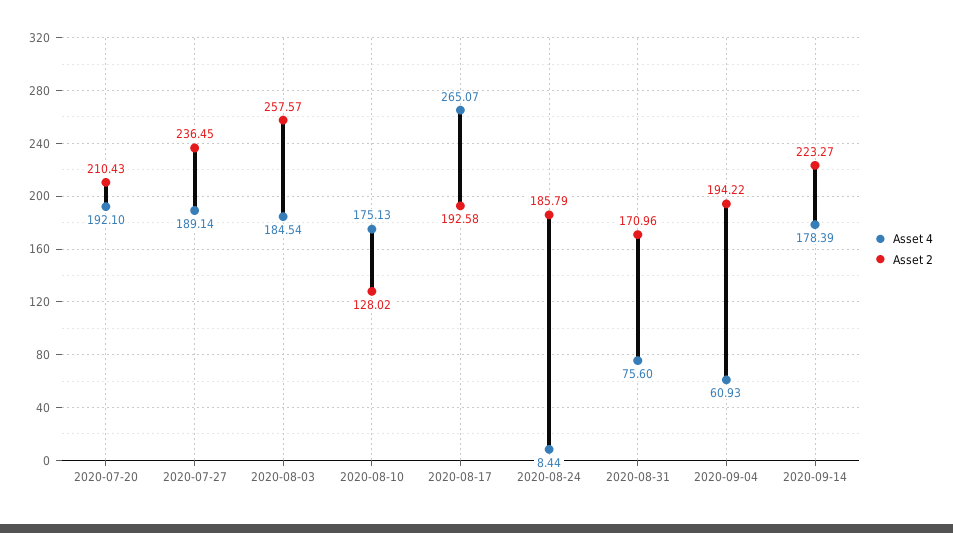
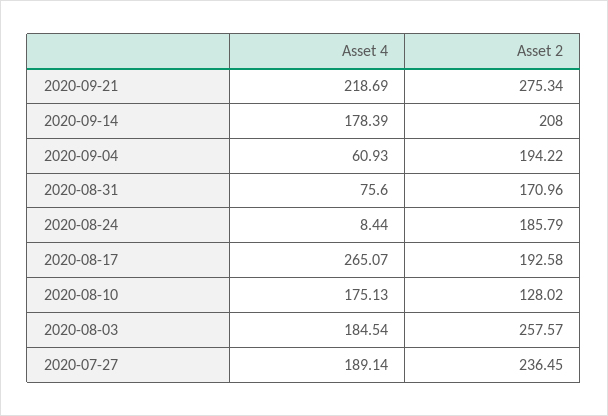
Asset 4, 2020-07-20: 192.1 -> none
Asset 2, 2020-07-20: 210.43 -> none
Asset 2, 2020-09-14: 223.27 -> 208
Asset 4, 2020-09-21: none -> 218.69
Asset 2, 2020-09-21: none -> 275.34

